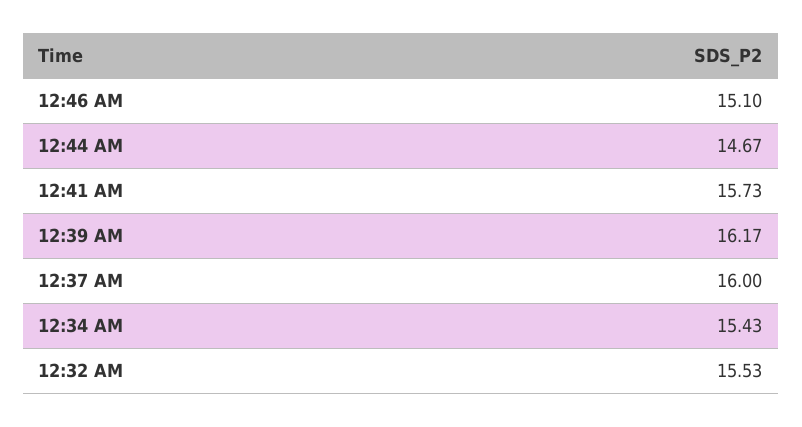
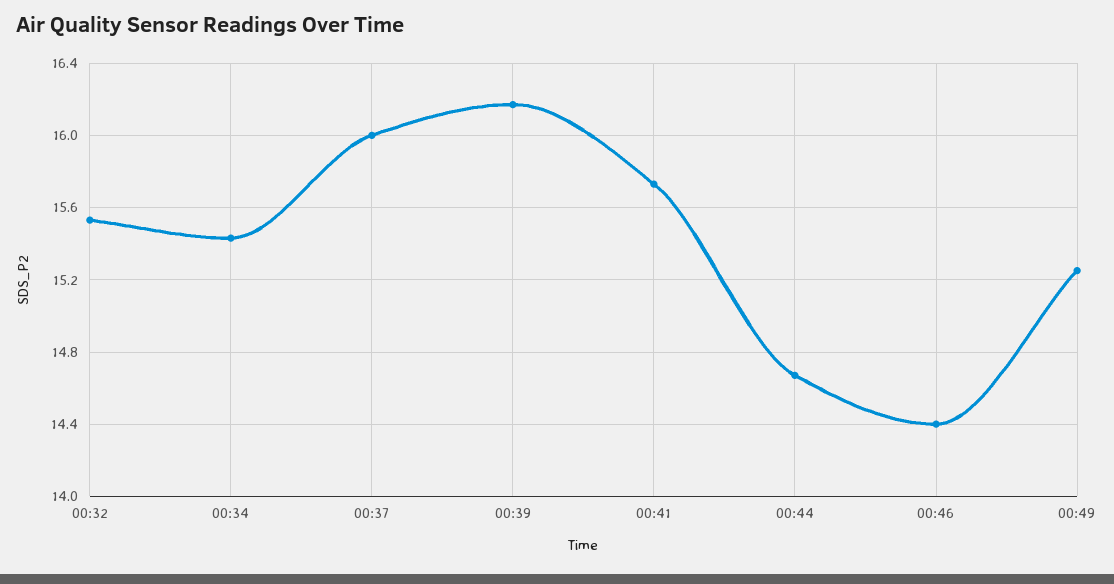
12:46 AM: 15.1 -> 14.4
00:49: none -> 15.25

